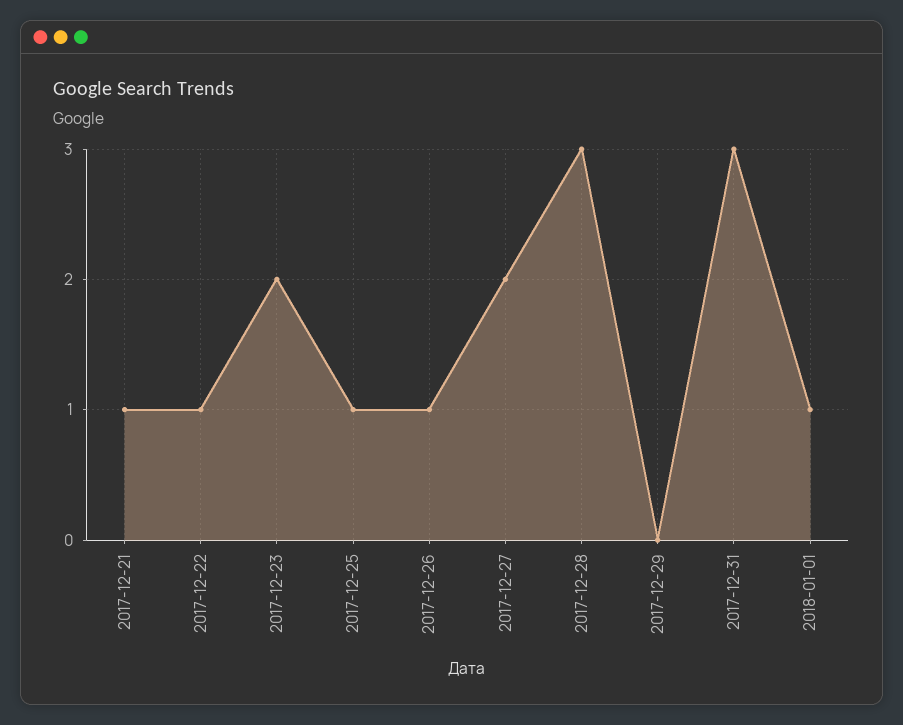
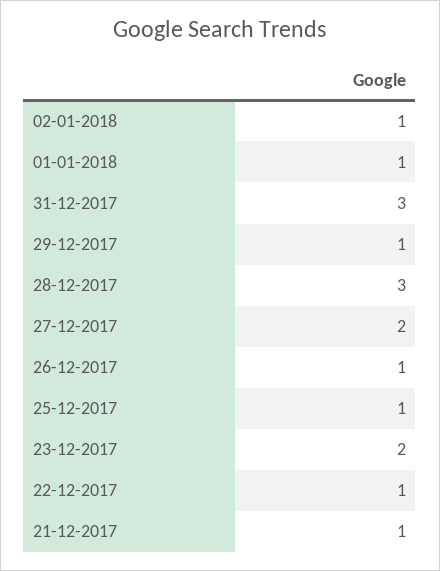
2017-12-29: 0 -> 1
02-01-2018: none -> 1

